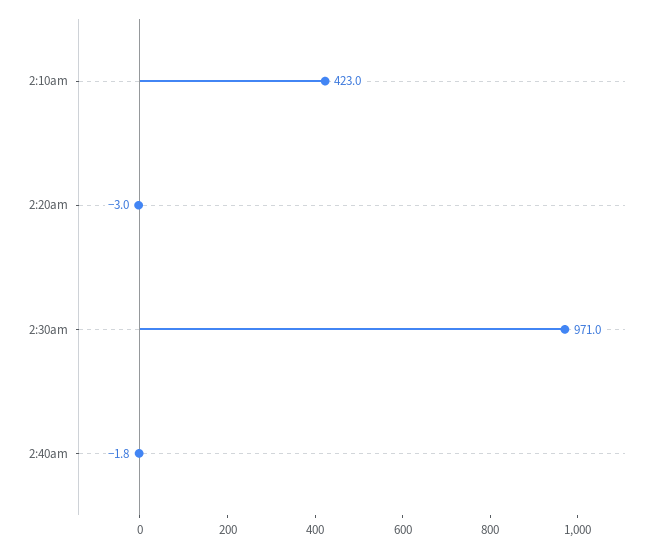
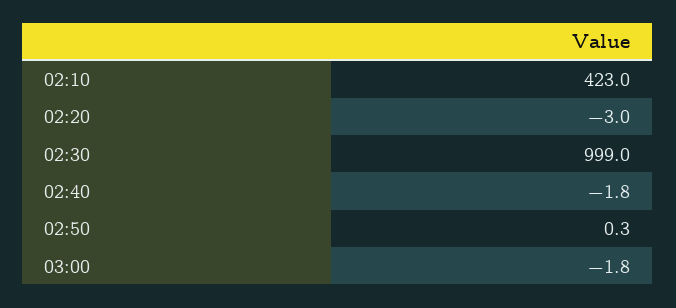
2:30am: 971 -> 999
02:50: none -> 0.3
03:00: none -> -1.8

